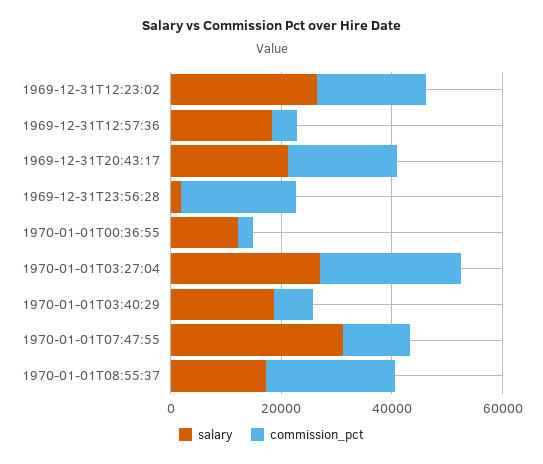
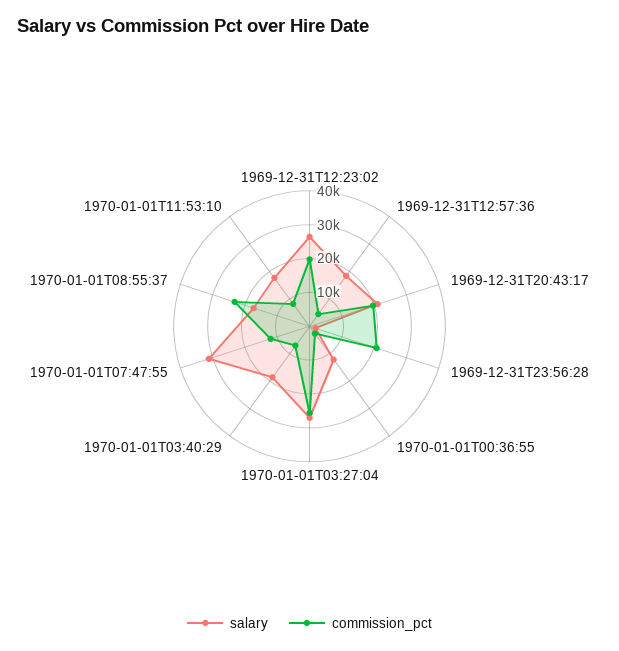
salary, 1970-01-01T11:53:10: none -> 17500
commission_pct, 1970-01-01T11:53:10: none -> 7500

